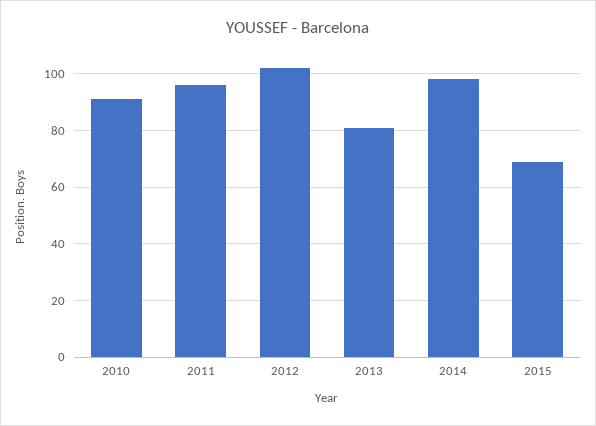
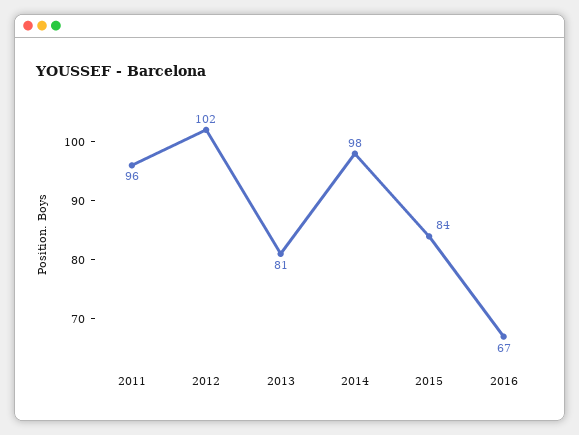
2010: 90 -> none
2015: 70 -> 84
2016: none -> 67

